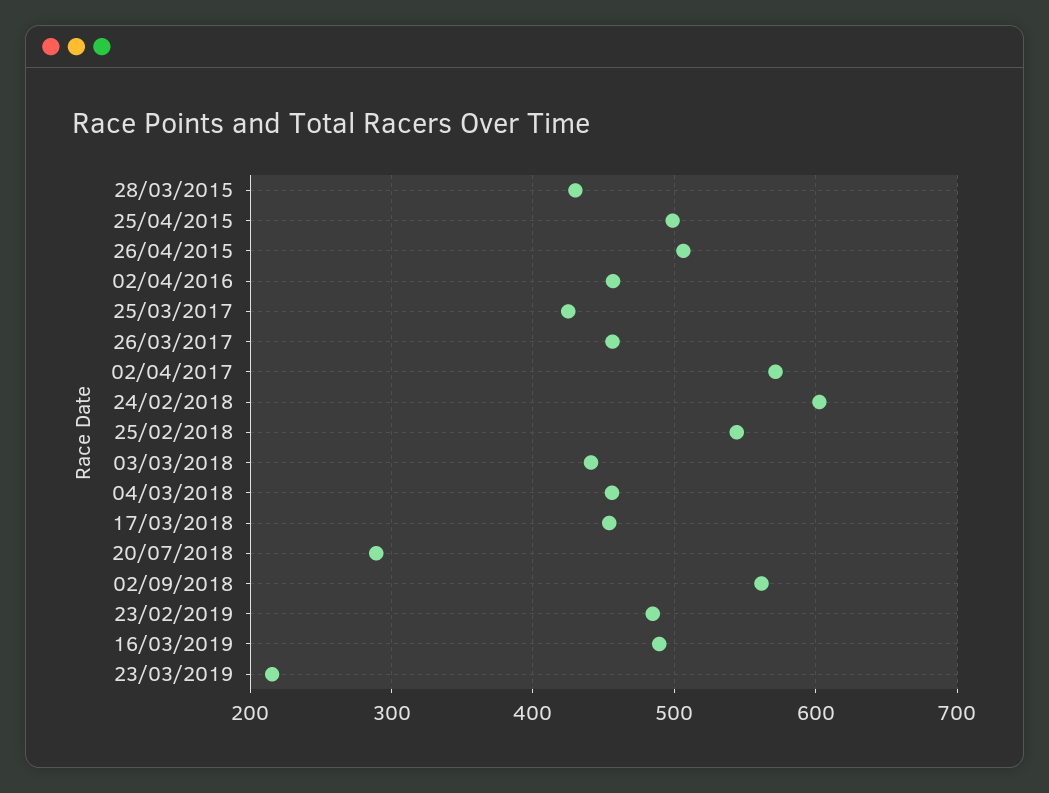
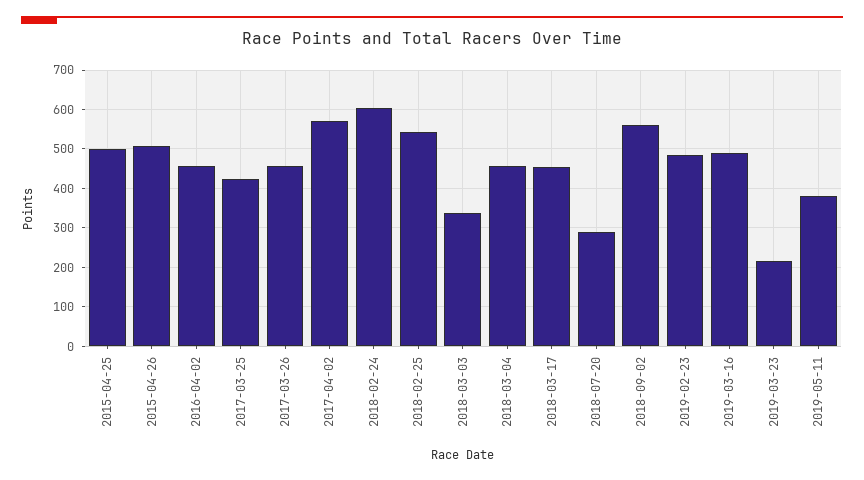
28/03/2015: 430 -> none
03/03/2018: 440 -> 340
2019-05-11: none -> 380

